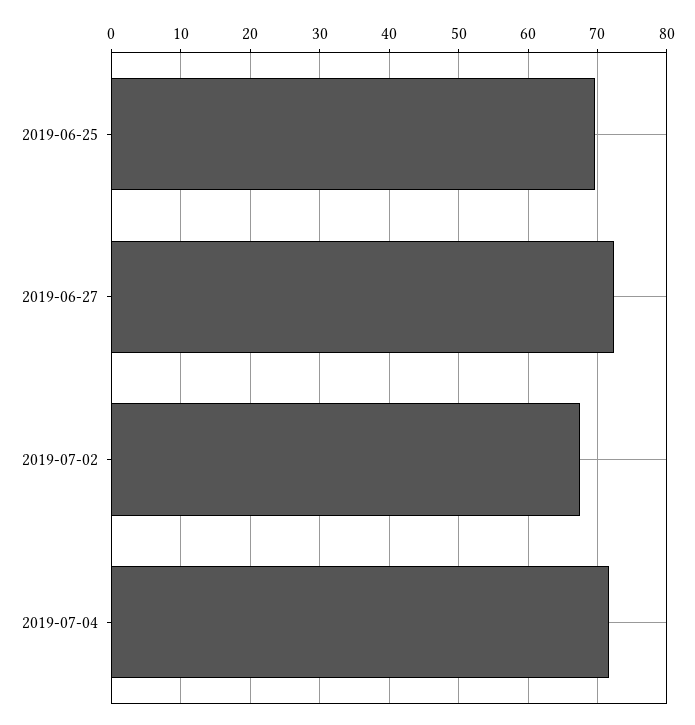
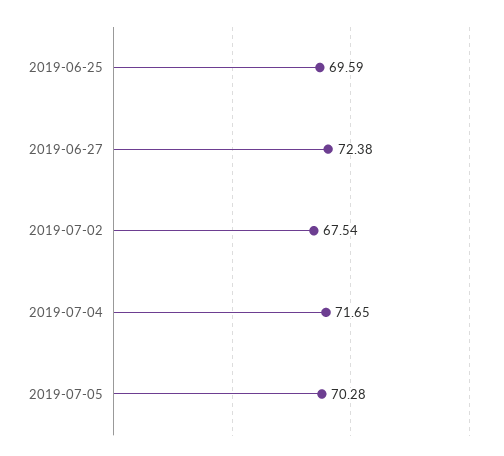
2019-07-05: none -> 70.28

